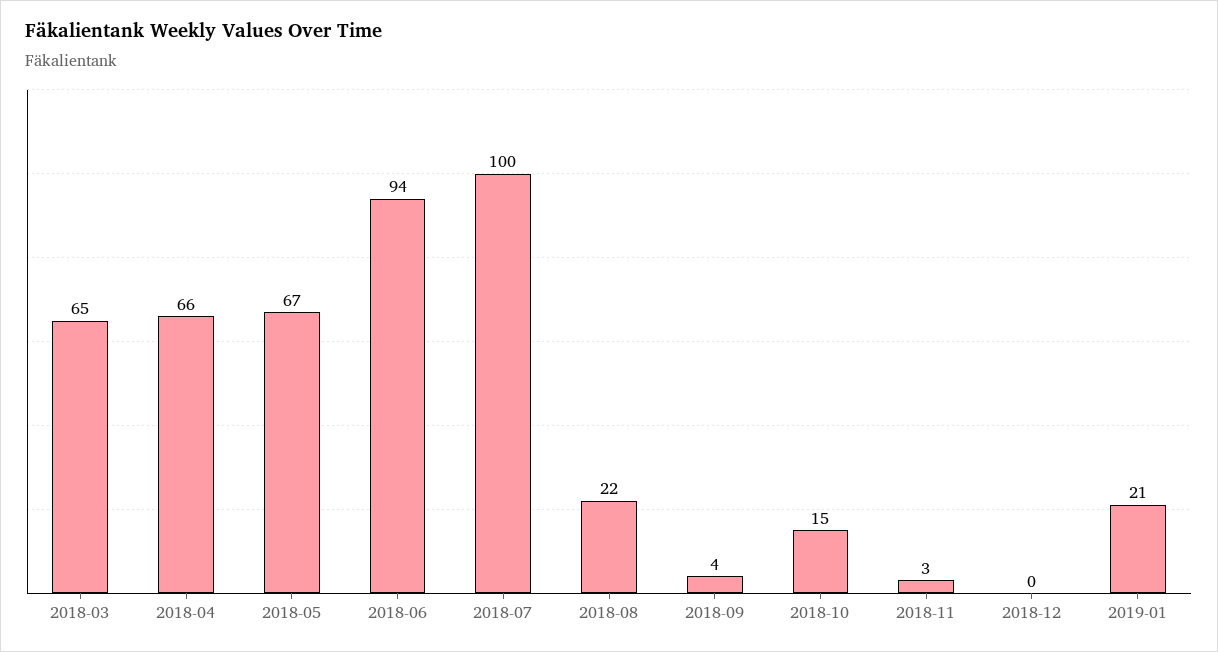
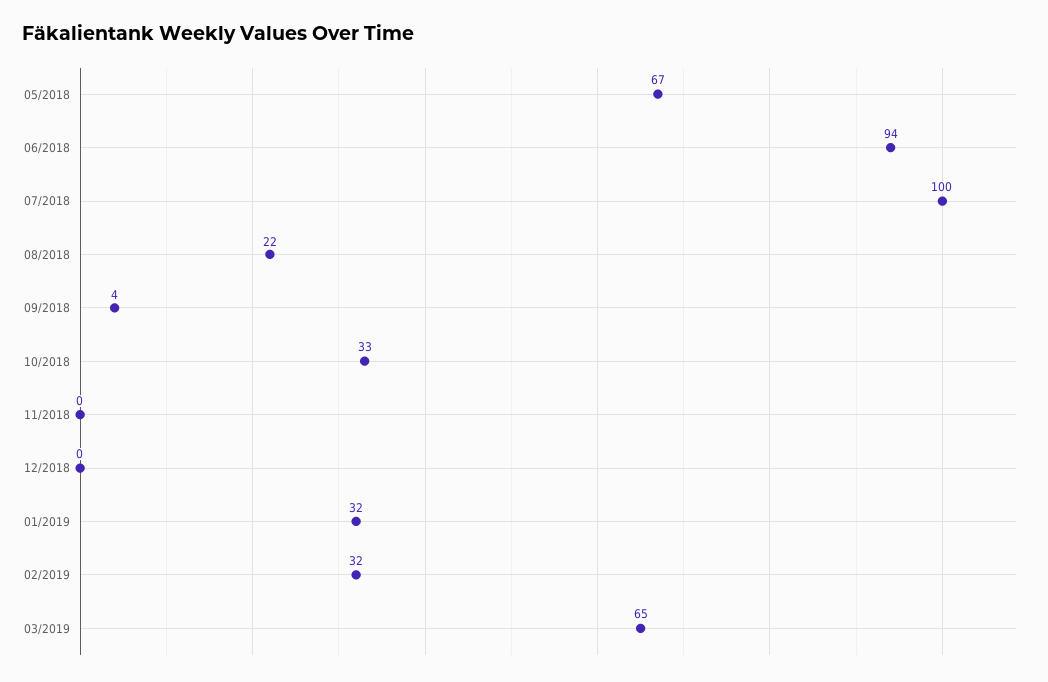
2018-03: 65 -> none
2018-04: 66 -> none
2018-10: 15 -> 33
2018-11: 3 -> 0
2019-01: 21 -> 32
02/2019: none -> 32
03/2019: none -> 65

